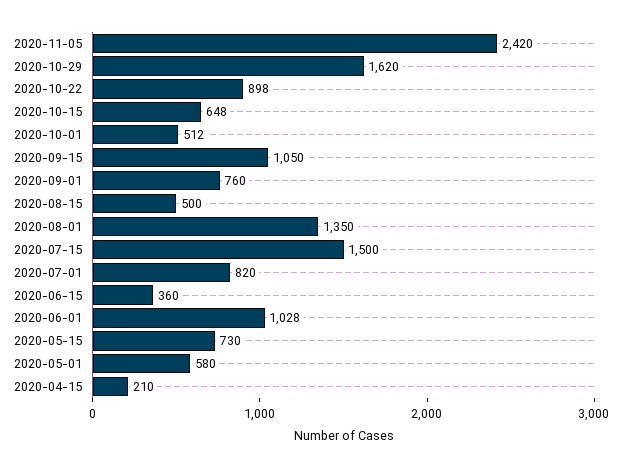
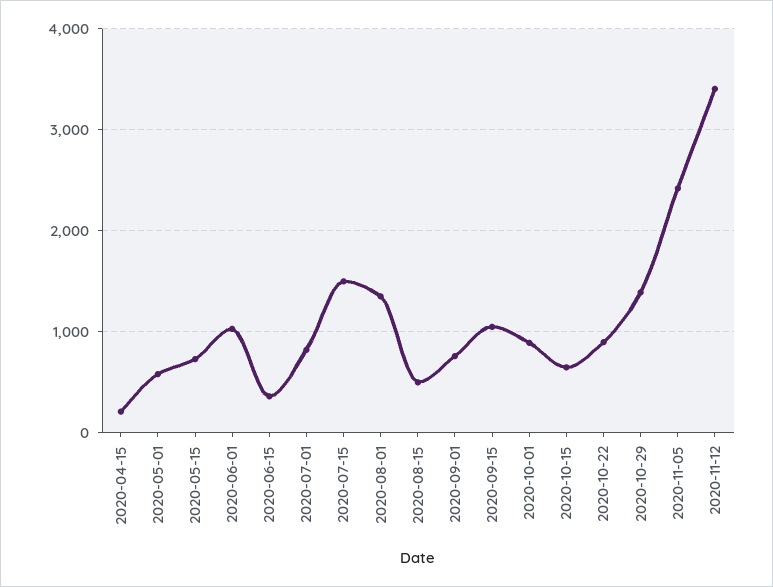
2020-10-29: 1620 -> 1400
2020-10-01: 512 -> 900
2020-11-12: none -> 3400

